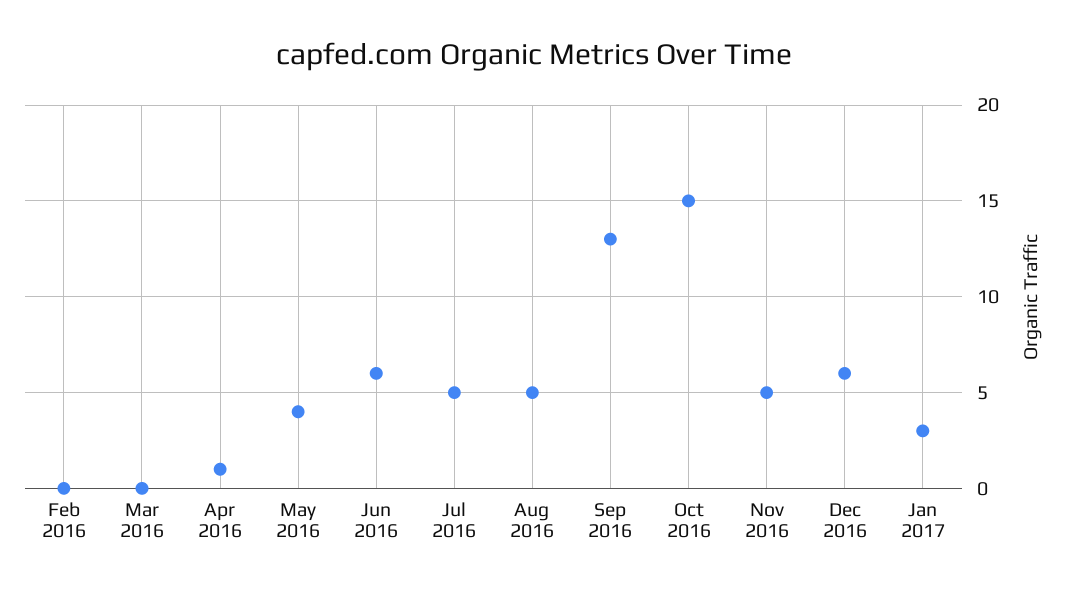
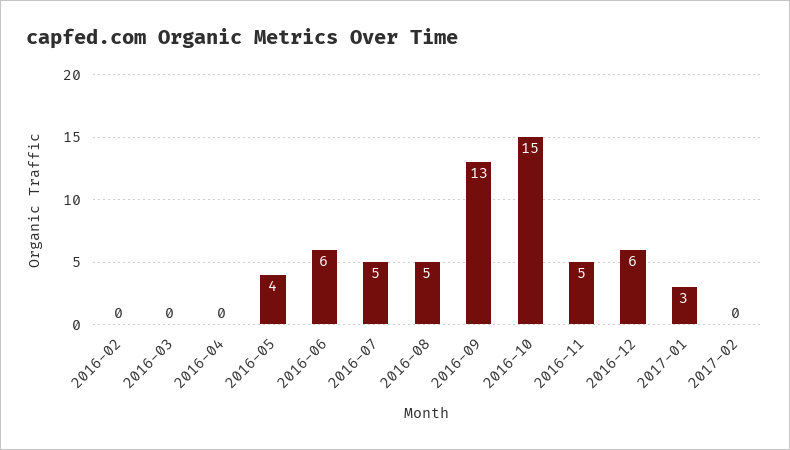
Apr 2016: 1 -> 0
2017-02: none -> 0

